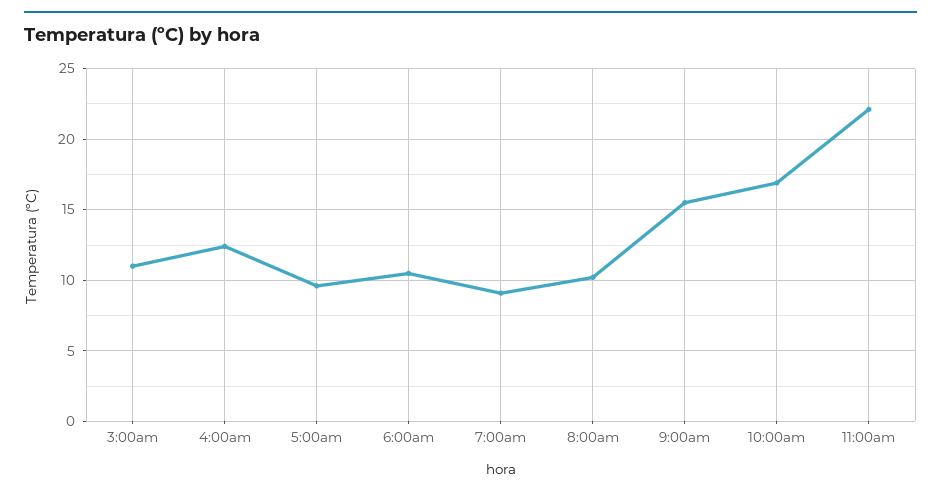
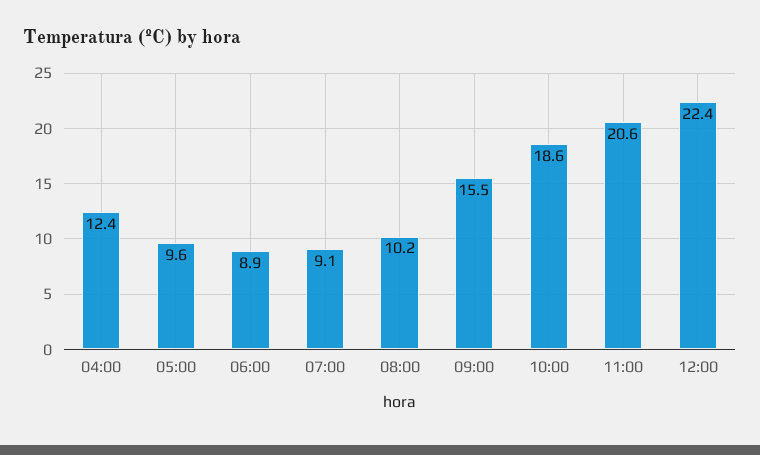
3:00am: 11 -> none
6:00am: 10.5 -> 8.9
10:00am: 17 -> 18.6
11:00am: 22 -> 20.6
12:00: none -> 22.4

